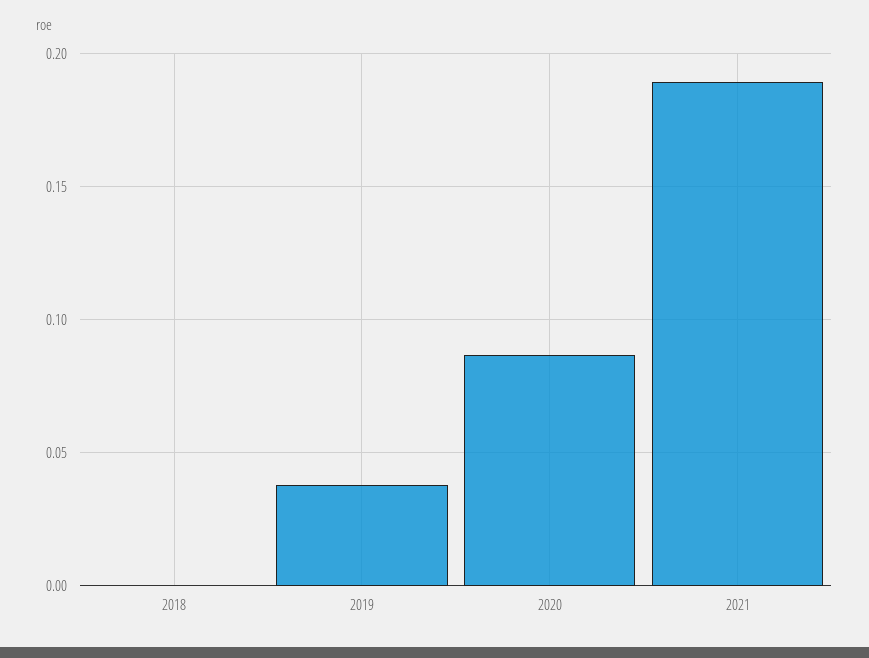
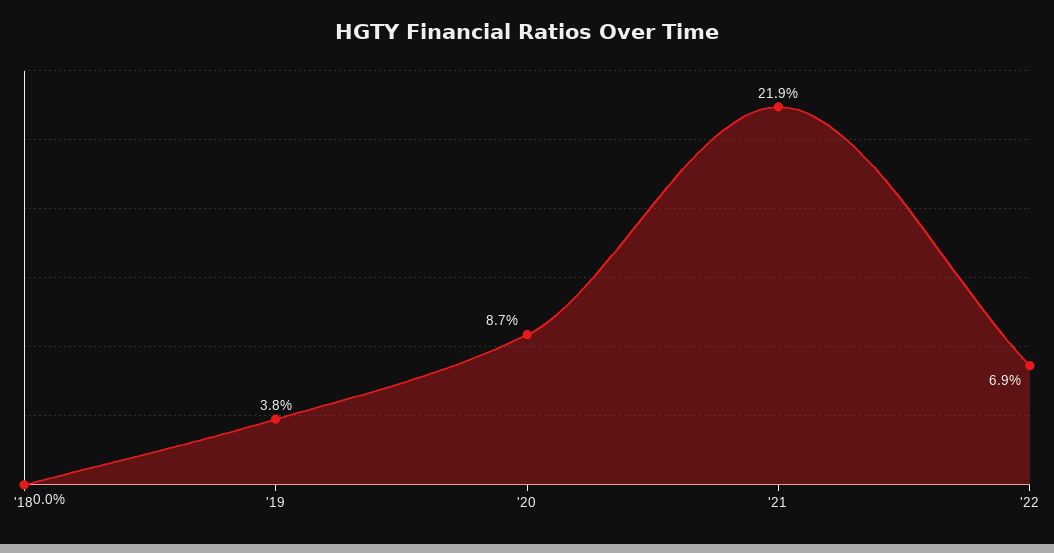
2021: 0.19 -> 0.219
'22: none -> 0.069

